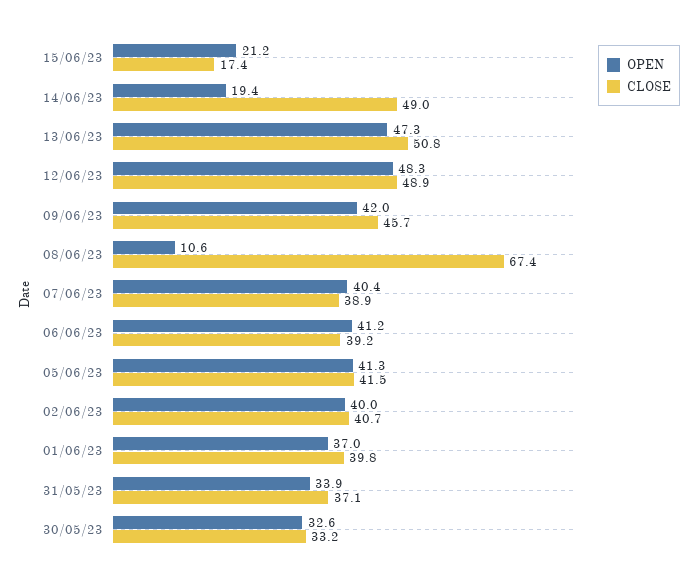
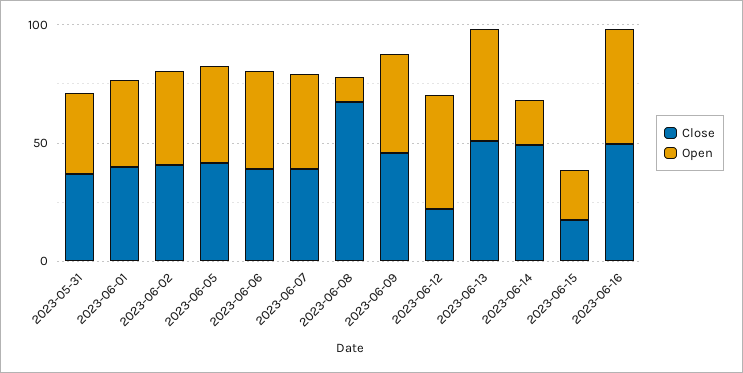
CLOSE, 12/06/23: 48.9 -> 20
OPEN, 30/05/23: 32.6 -> none
CLOSE, 30/05/23: 33.2 -> none
CLOSE, 2023-06-16: none -> 50
OPEN, 2023-06-16: none -> 50

